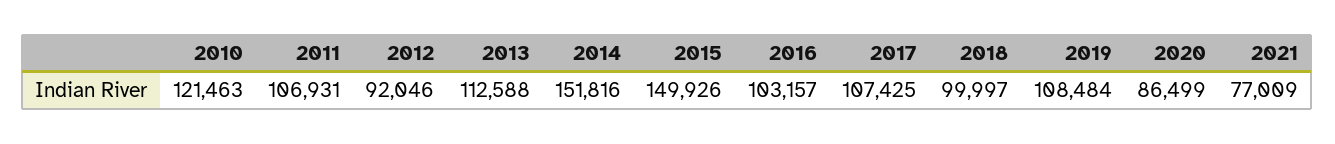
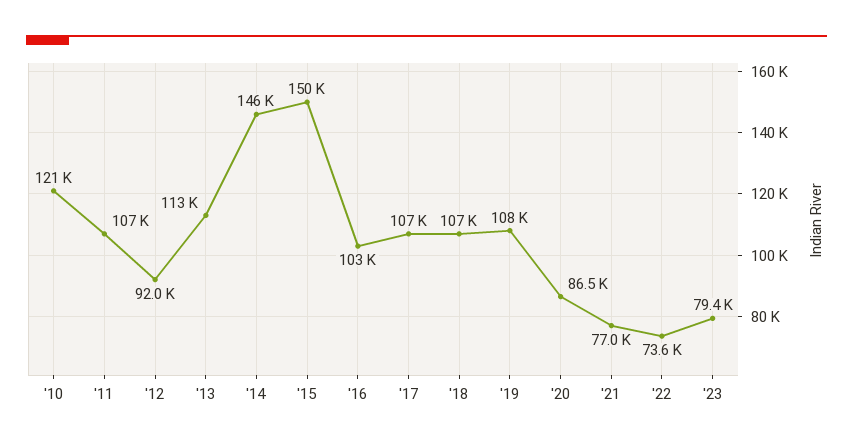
2014: 151816 -> 146000
2018: 99997 -> 107000
'22: none -> 73600
'23: none -> 79400

